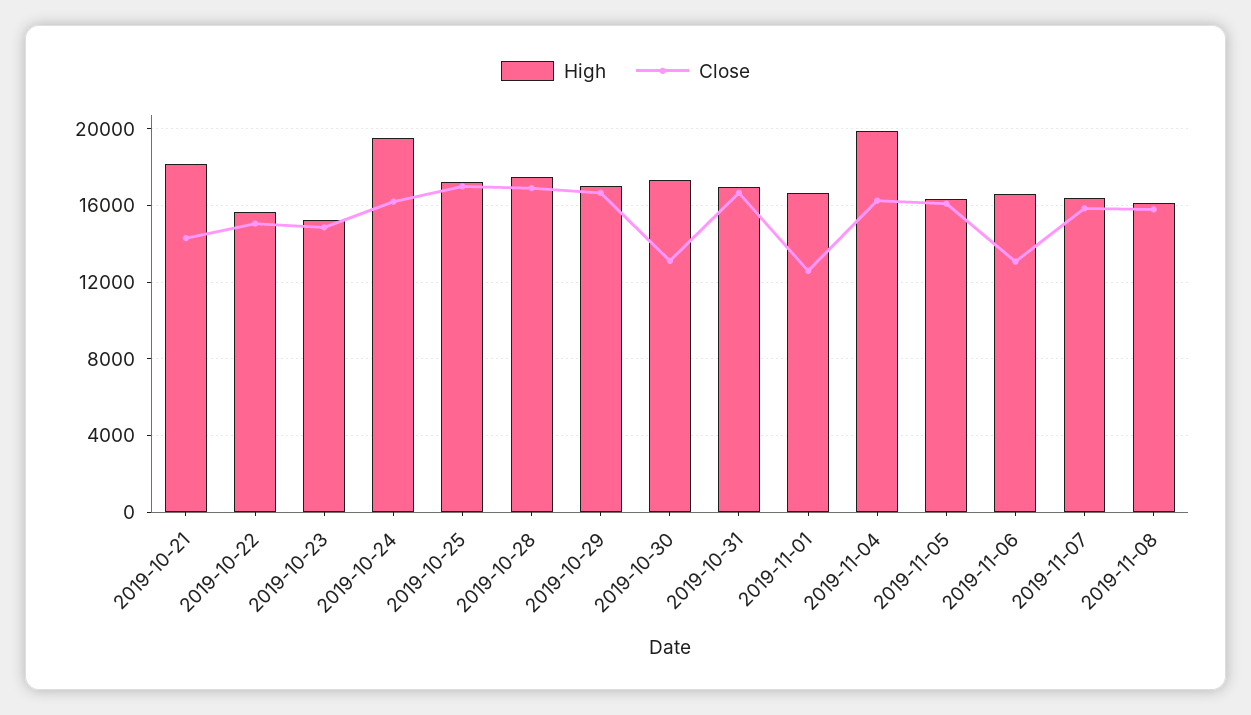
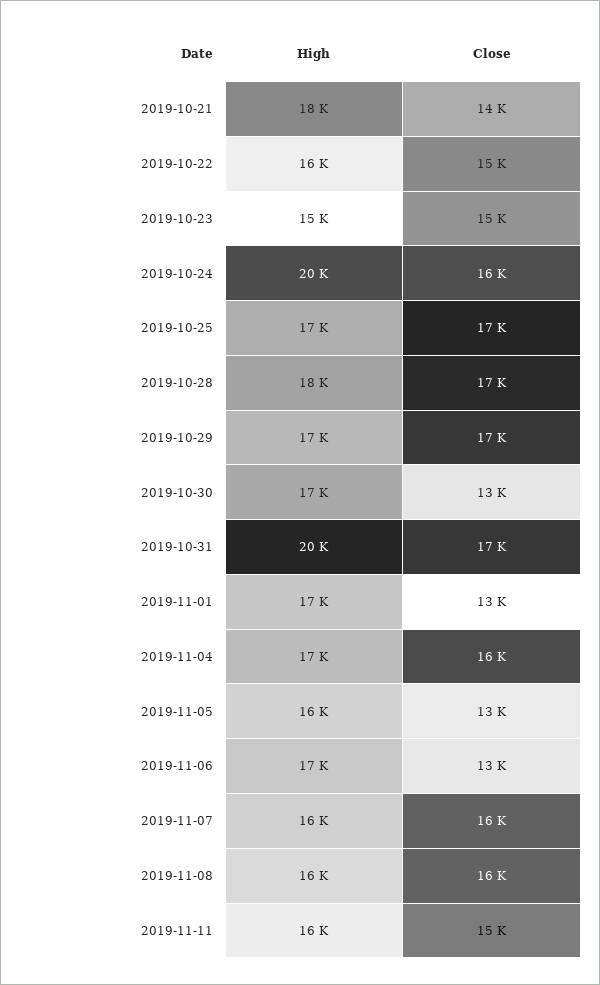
High, 2019-10-31: 17000 -> 20000
High, 2019-11-04: 20000 -> 17000
Close, 2019-11-05: 16000 -> 13000
High, 2019-11-11: none -> 16000
Close, 2019-11-11: none -> 15000

